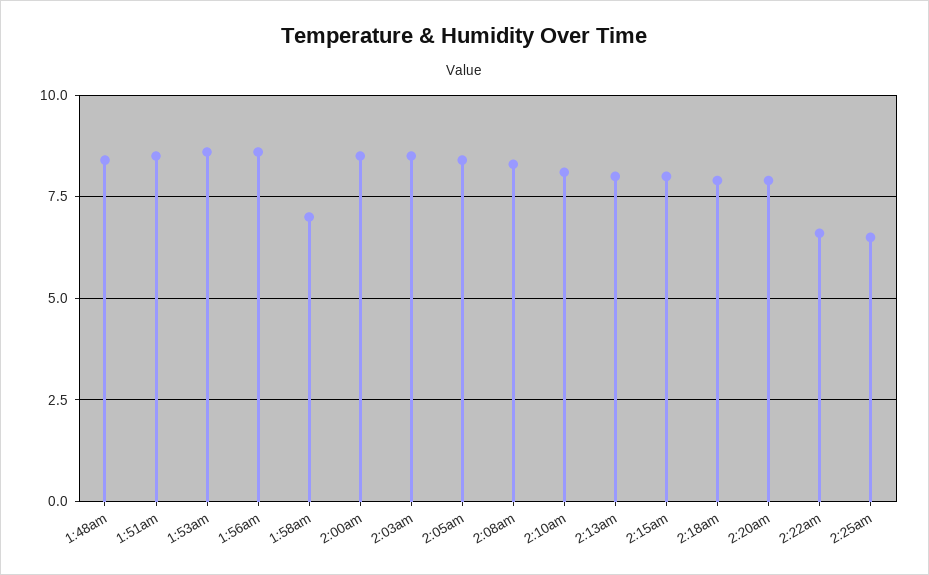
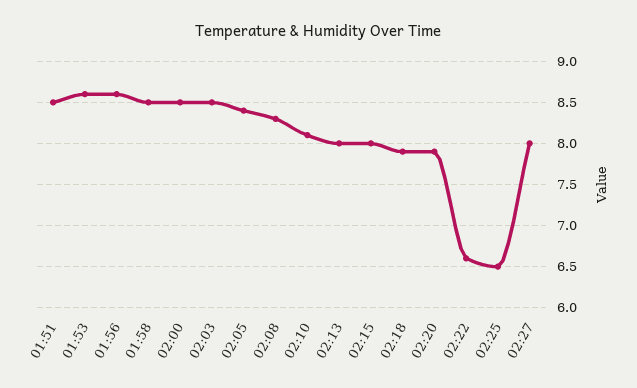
1:48am: 8.5 -> none
1:58am: 7 -> 8.5
02:27: none -> 8

